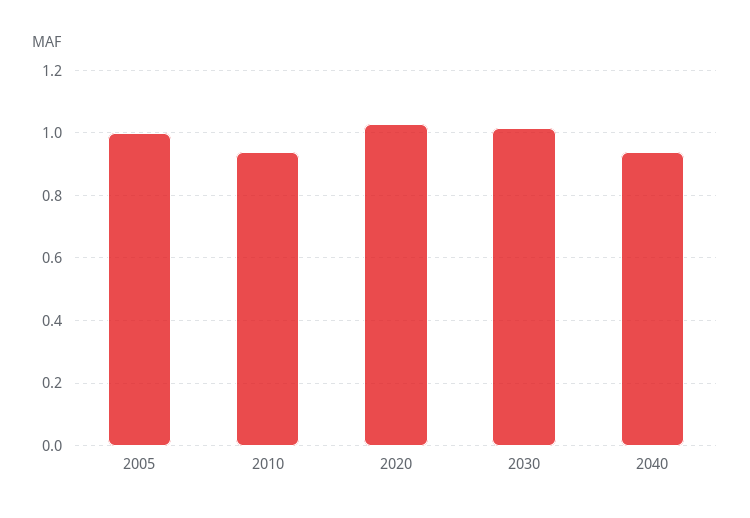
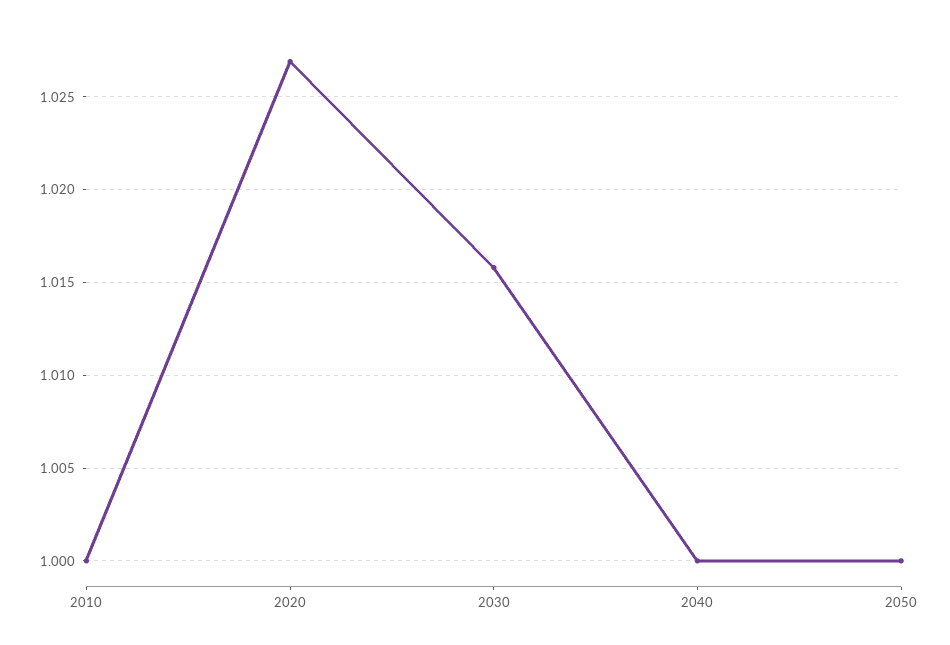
2005: 1 -> none
2010: 0.94 -> 1
2040: 0.94 -> 1
2050: none -> 1

